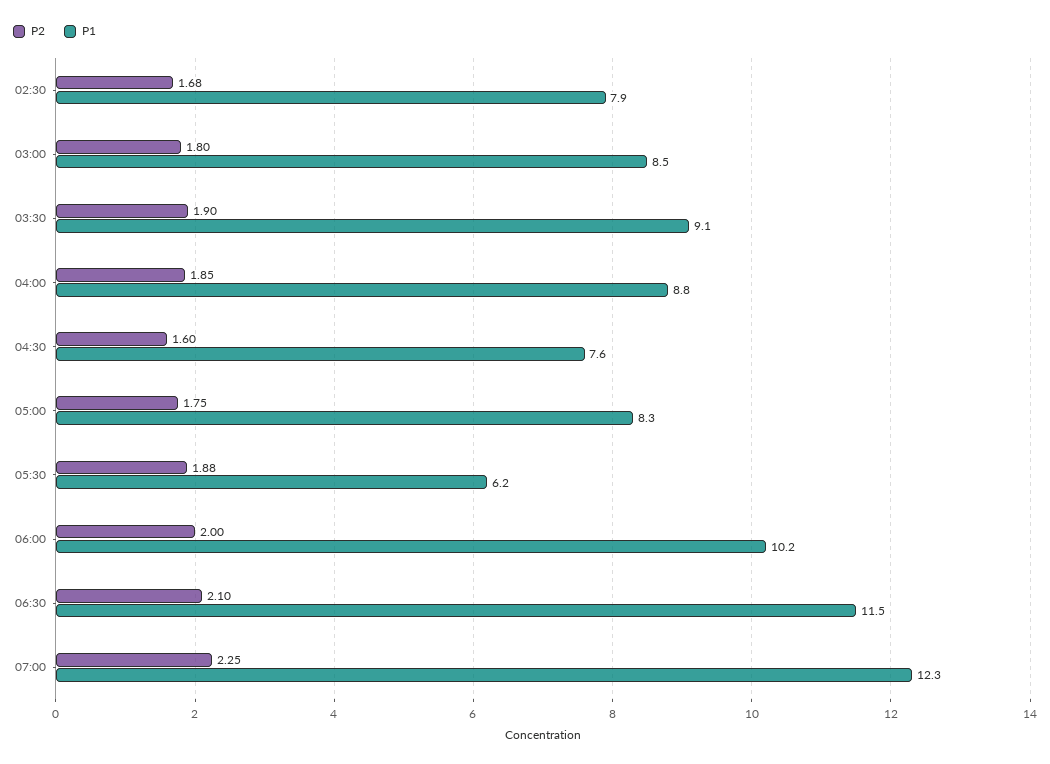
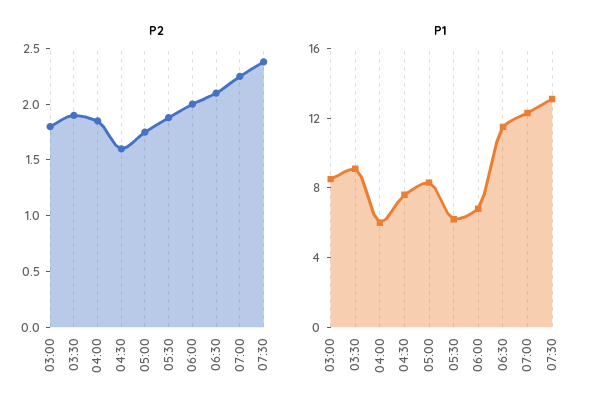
P2, 02:30: 1.68 -> none
P1, 02:30: 7.9 -> none
P1, 04:00: 8.8 -> 6
P1, 06:00: 10.2 -> 7
P2, 07:30: none -> 2.4
P1, 07:30: none -> 13

